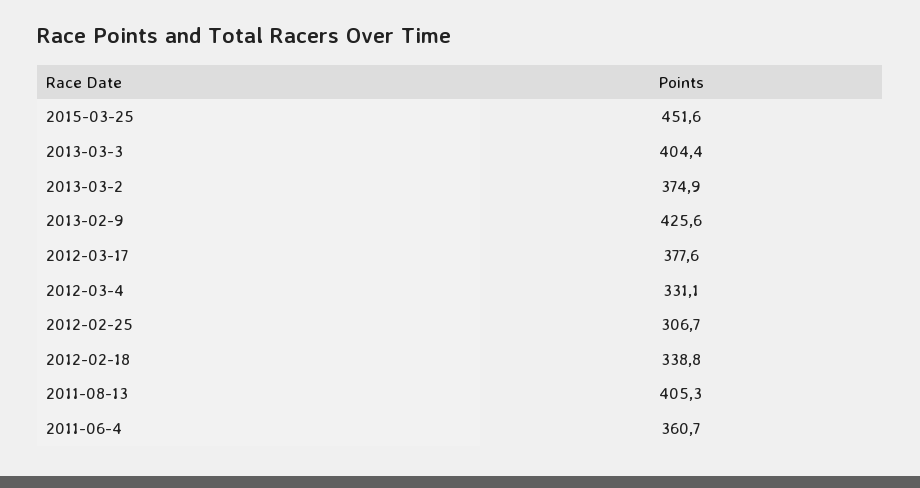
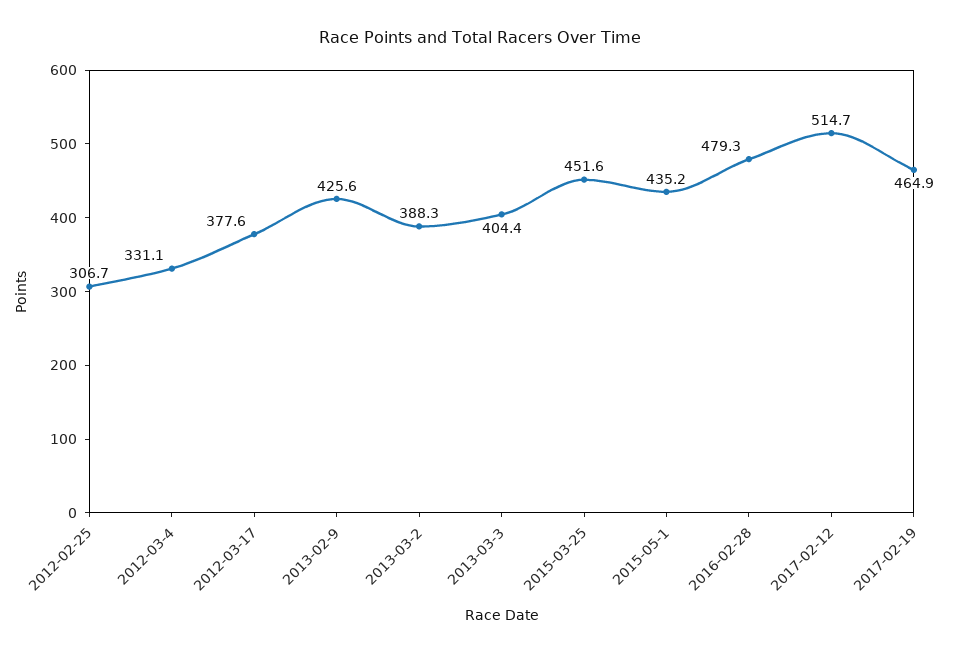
2013-03-2: 374.9 -> 388.3
2012-02-18: 338.8 -> none
2011-08-13: 405.3 -> none
2011-06-4: 360.7 -> none
2015-05-1: none -> 435.2
2016-02-28: none -> 479.3
2017-02-12: none -> 514.7
2017-02-19: none -> 464.9

